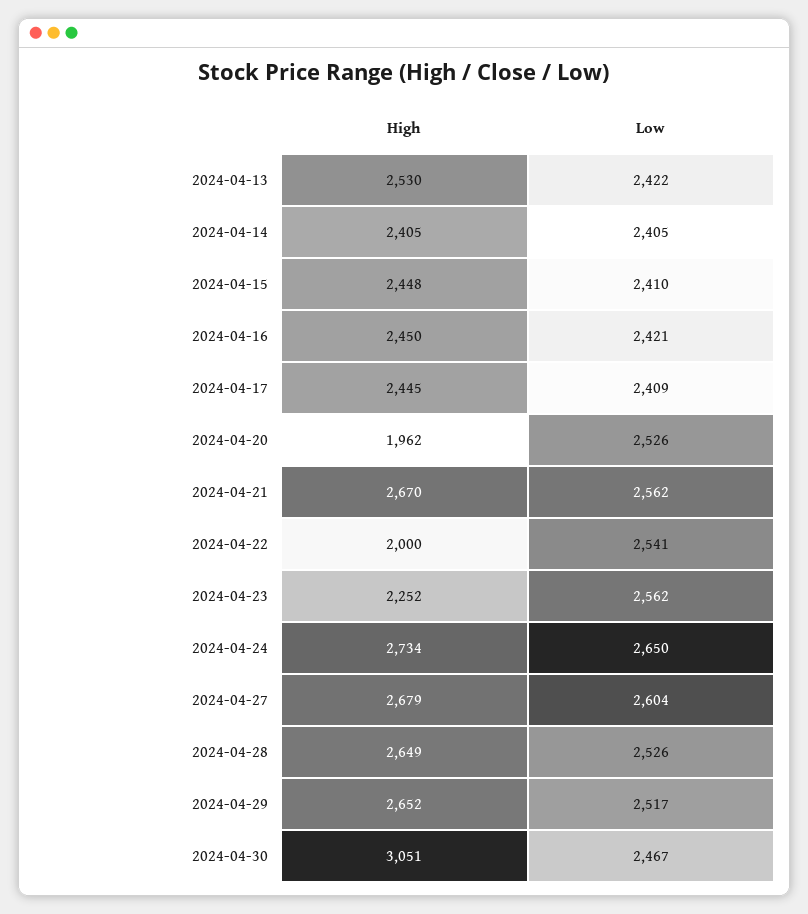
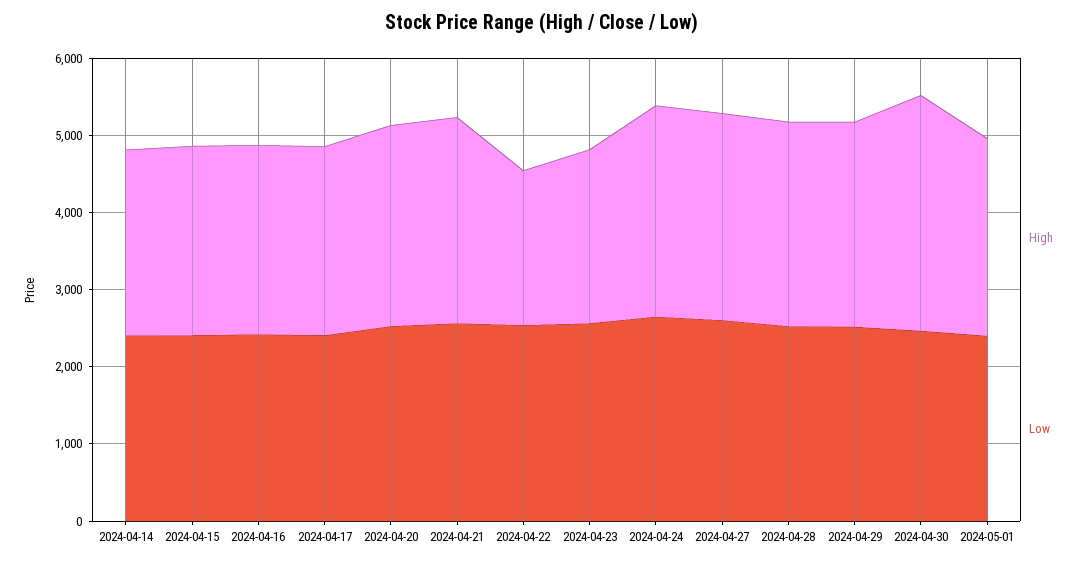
High, 2024-04-13: 2530 -> none
Low, 2024-04-13: 2422 -> none
High, 2024-04-20: 1962 -> 2600
High, 2024-05-01: none -> 2600
Low, 2024-05-01: none -> 2400

